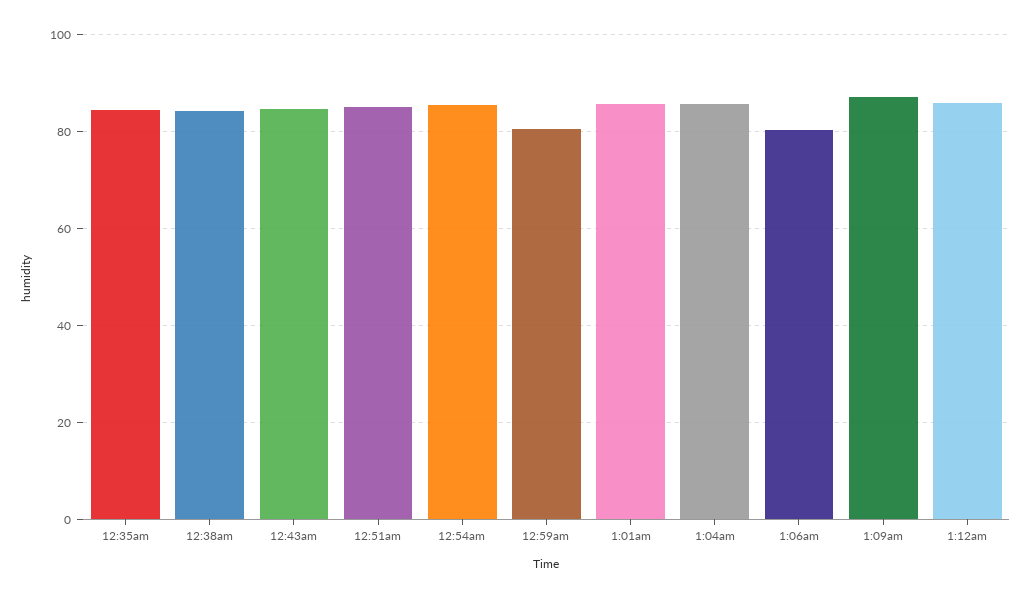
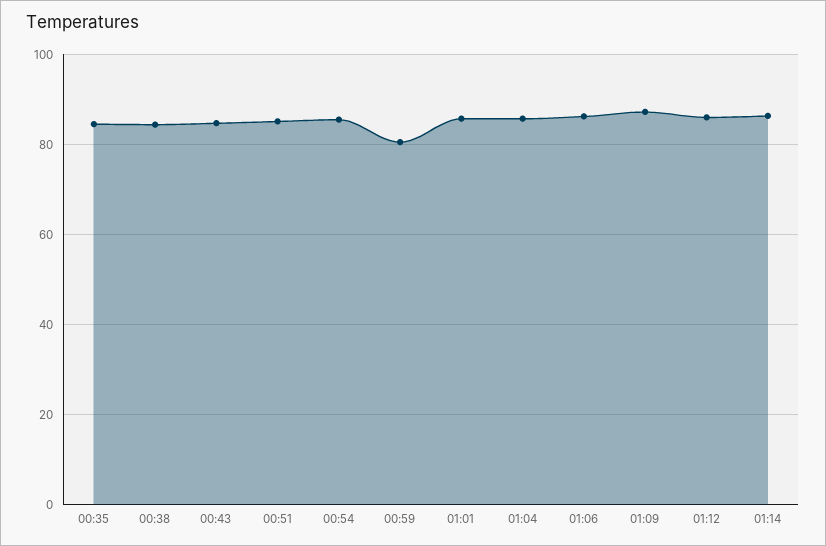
1:06am: 80 -> 86
01:14: none -> 86

